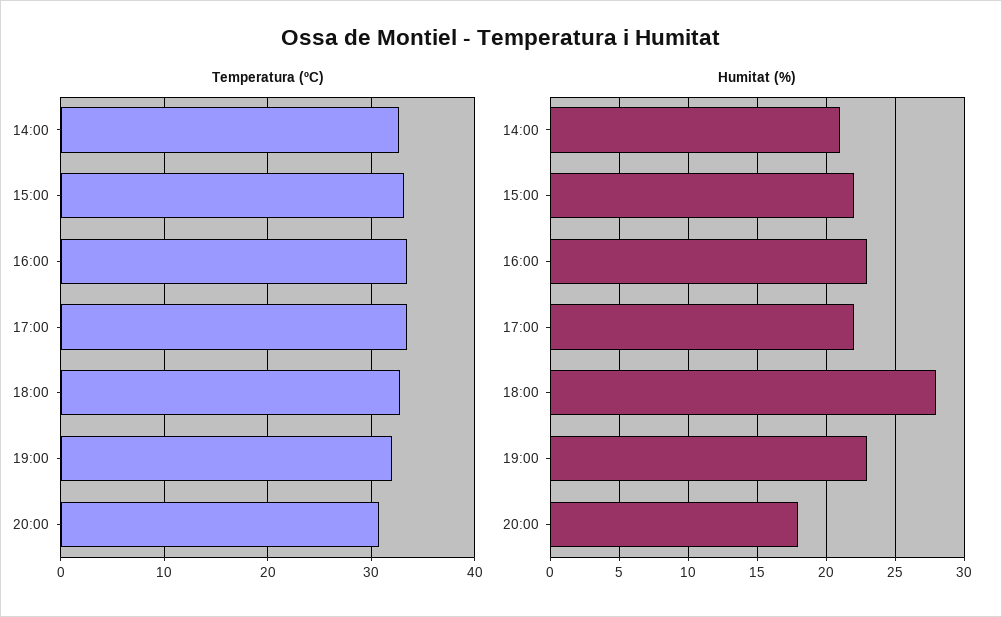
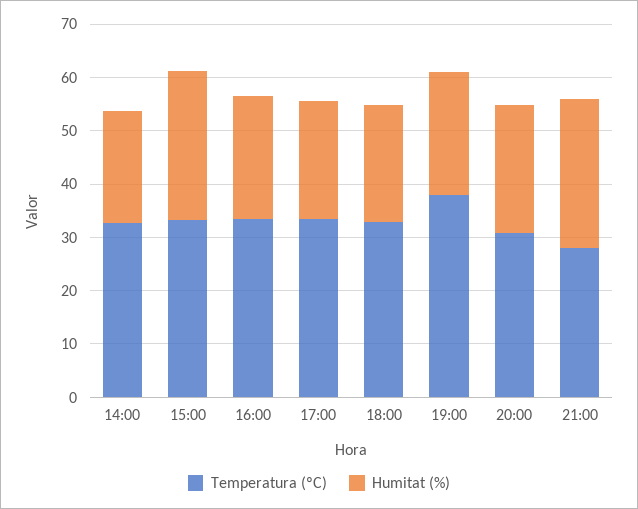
Temperatura (ºC), 19:00: 32 -> 38
Humitat (%), 15:00: 22 -> 28
Humitat (%), 18:00: 28 -> 22
Humitat (%), 20:00: 18 -> 24
Temperatura (ºC), 21:00: none -> 28
Humitat (%), 21:00: none -> 28

